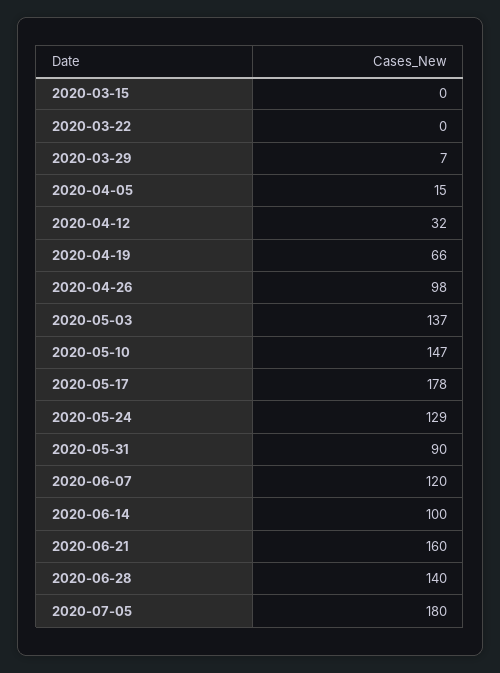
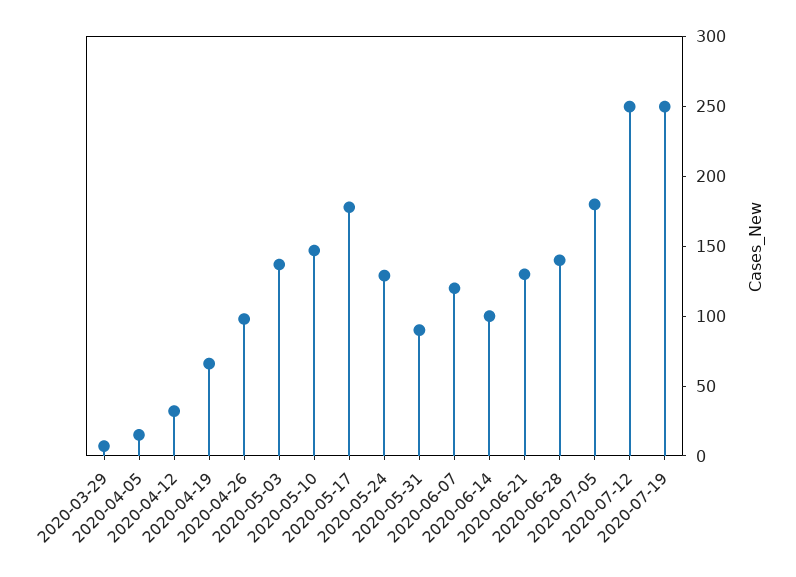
2020-03-15: 0 -> none
2020-03-22: 0 -> none
2020-06-21: 160 -> 130
2020-07-12: none -> 250
2020-07-19: none -> 250

